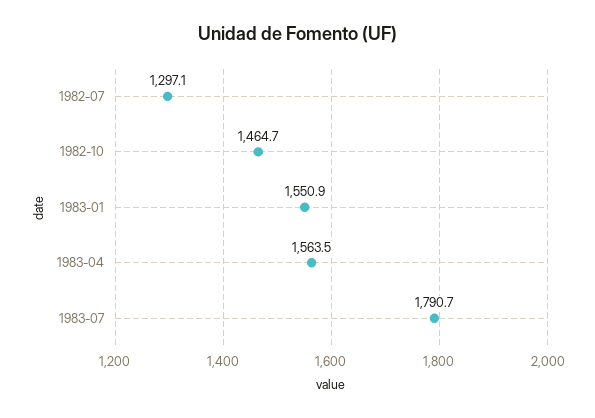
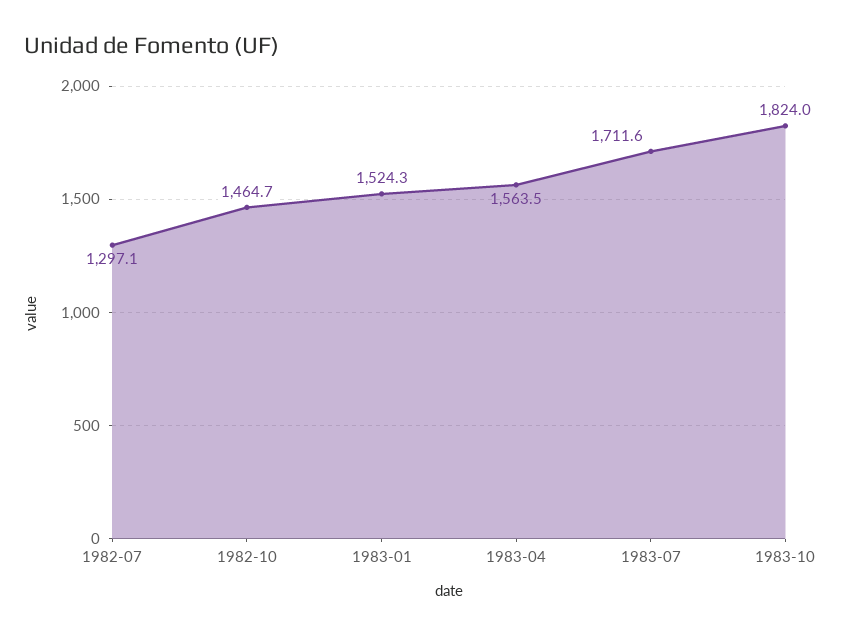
1983-01: 1550.9 -> 1524.3
1983-07: 1790.7 -> 1711.6
1983-10: none -> 1824

